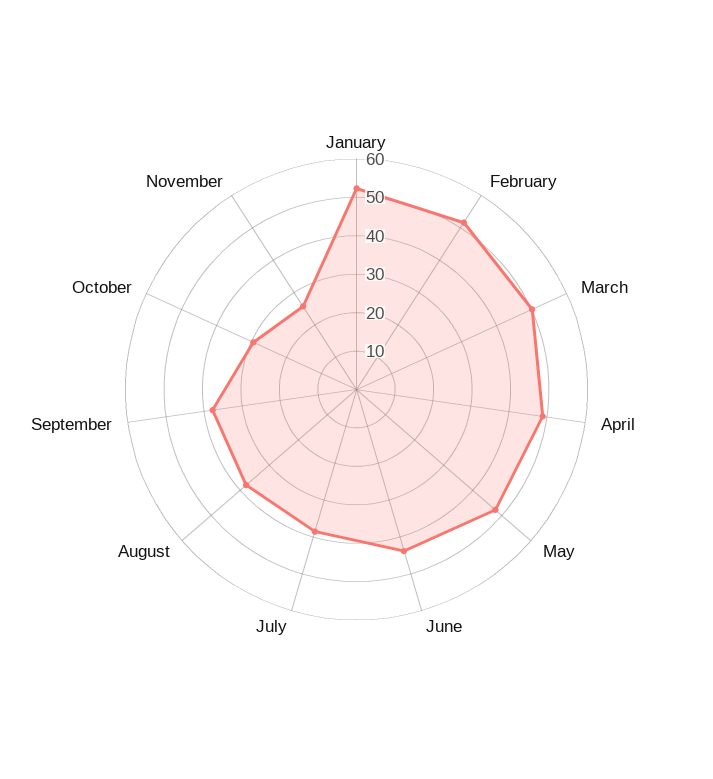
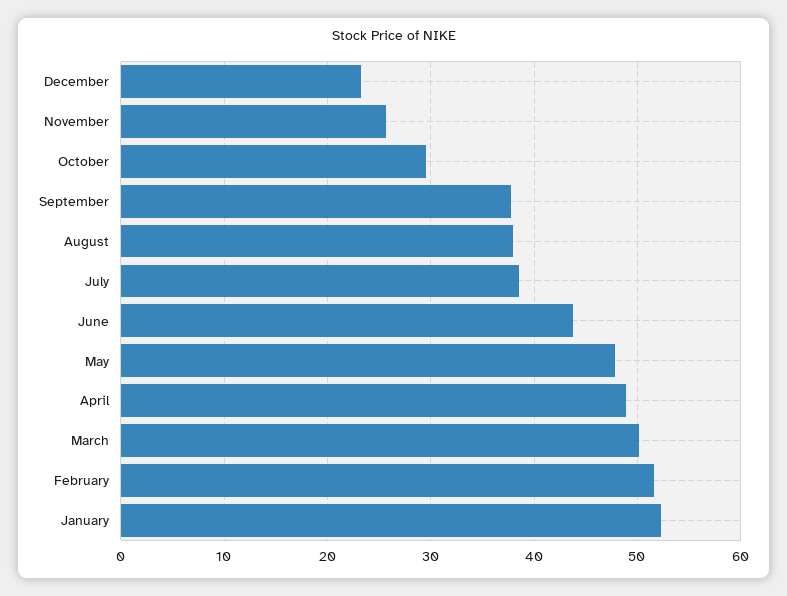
December: none -> 23

